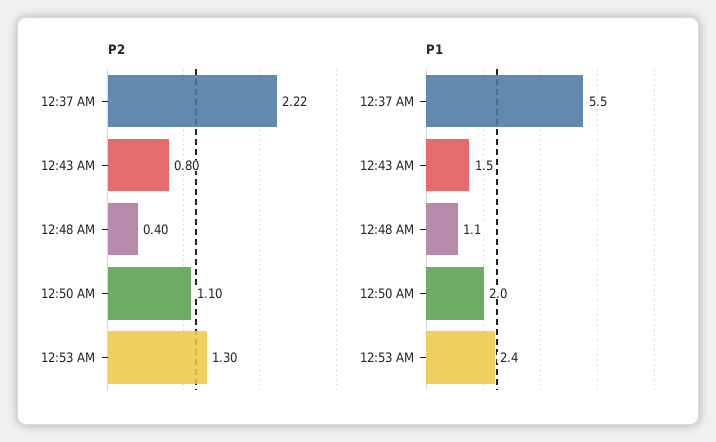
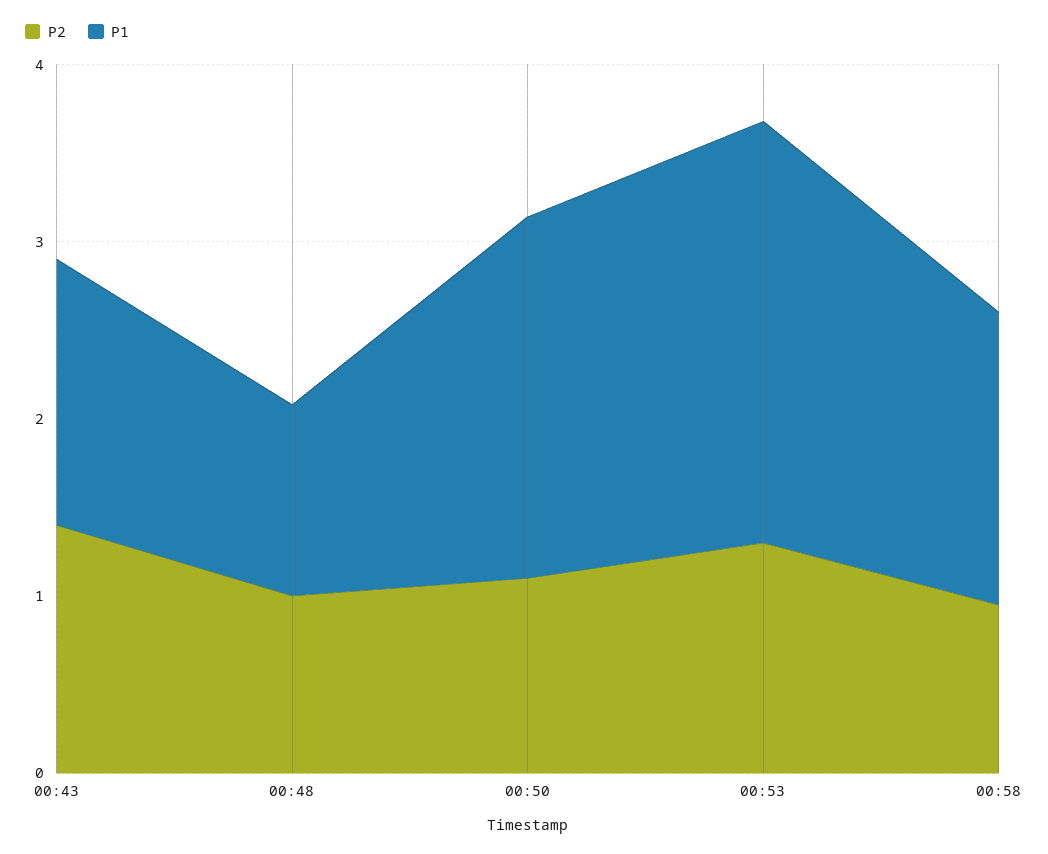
P2, 12:37 AM: 2.22 -> none
P2, 12:43 AM: 0.8 -> 1.4
P2, 12:48 AM: 0.4 -> 1
P1, 12:37 AM: 5.5 -> none
P2, 00:58: none -> 1
P1, 00:58: none -> 1.6

